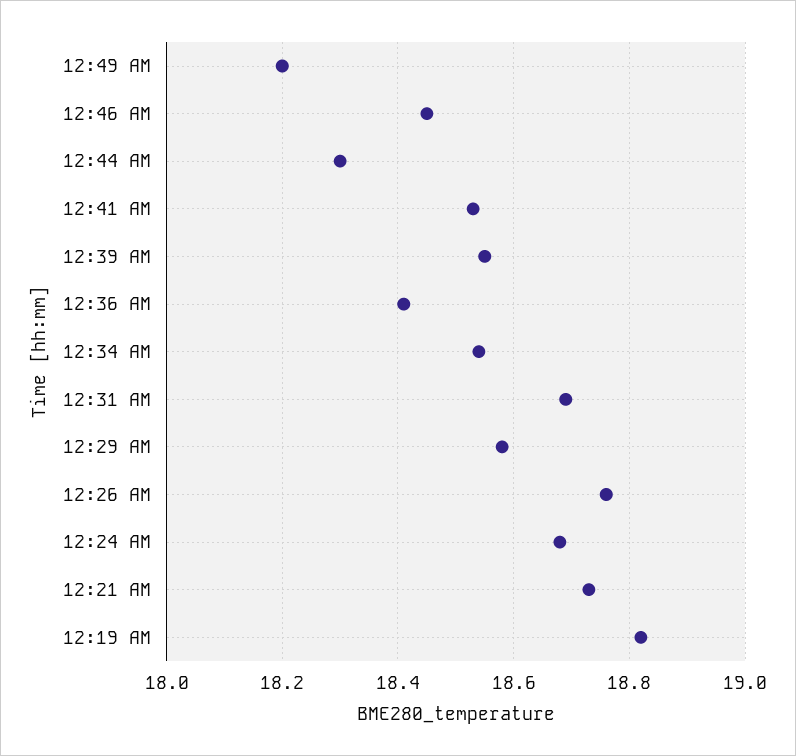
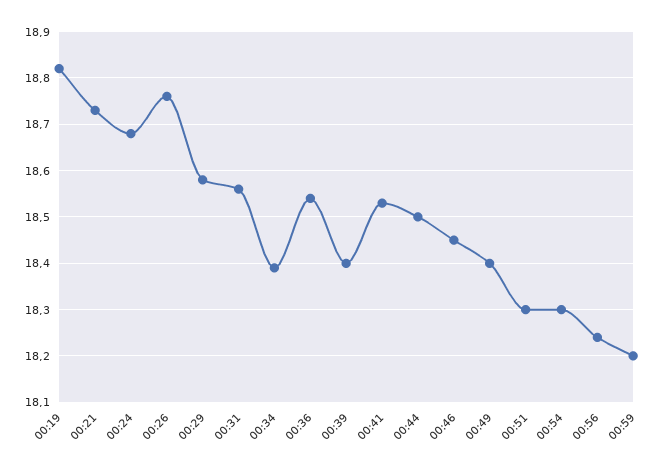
12:49 AM: 18.2 -> 18.4
12:44 AM: 18.3 -> 18.5
12:39 AM: 18.55 -> 18.4
12:36 AM: 18.4 -> 18.55
12:34 AM: 18.55 -> 18.4
12:31 AM: 18.7 -> 18.55
00:51: none -> 18.3
00:54: none -> 18.3
00:56: none -> 18.25
00:59: none -> 18.2

